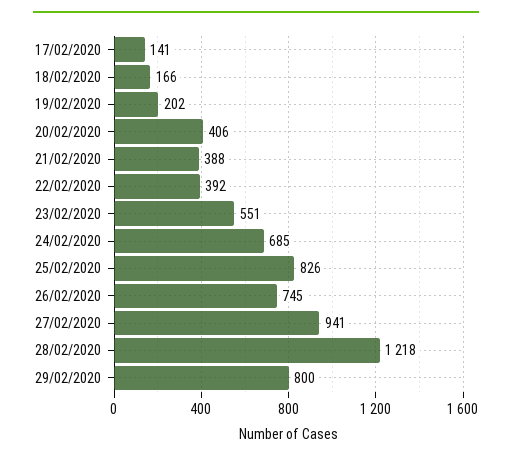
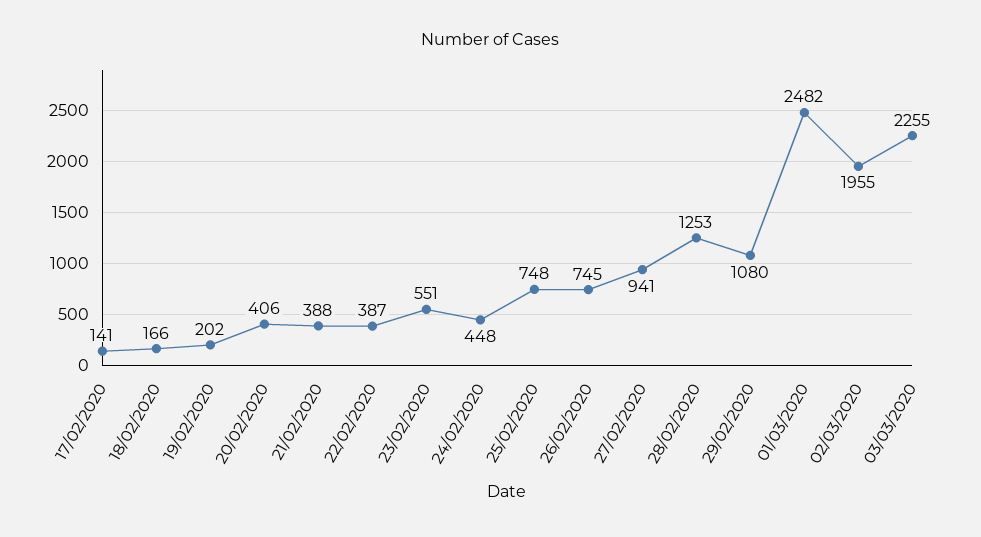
22/02/2020: 392 -> 387
24/02/2020: 685 -> 448
25/02/2020: 826 -> 748
28/02/2020: 1218 -> 1253
29/02/2020: 800 -> 1080
01/03/2020: none -> 2482
02/03/2020: none -> 1955
03/03/2020: none -> 2255

